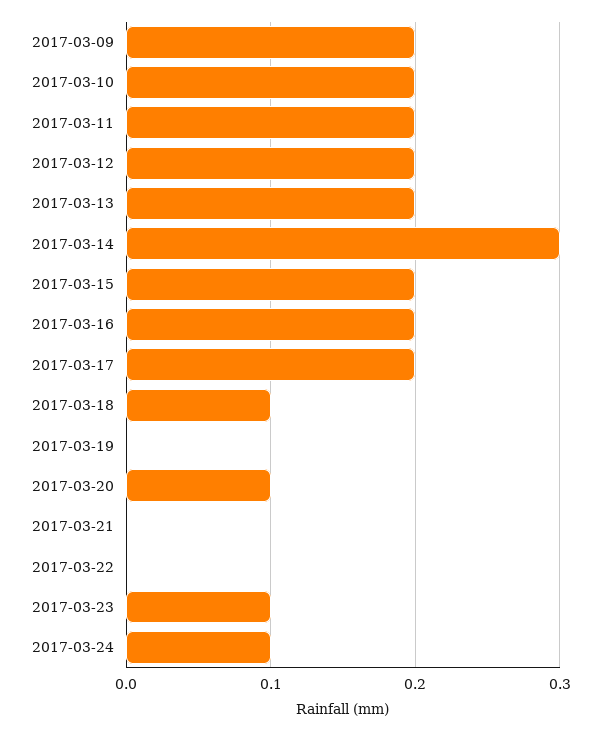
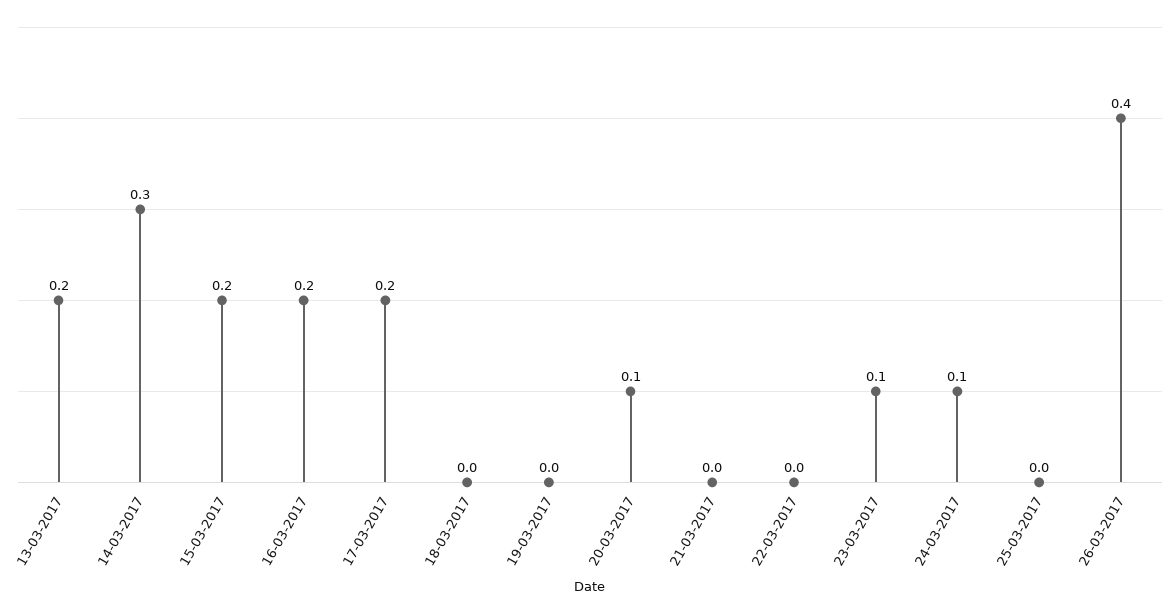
2017-03-09: 0.2 -> none
2017-03-10: 0.2 -> none
2017-03-11: 0.2 -> none
2017-03-12: 0.2 -> none
2017-03-18: 0.1 -> 0
25-03-2017: none -> 0
26-03-2017: none -> 0.4

